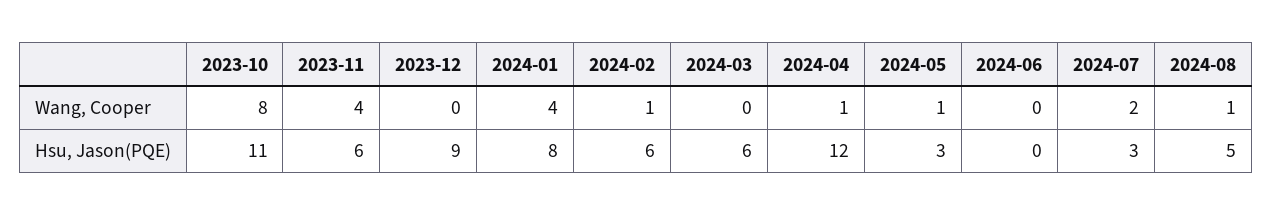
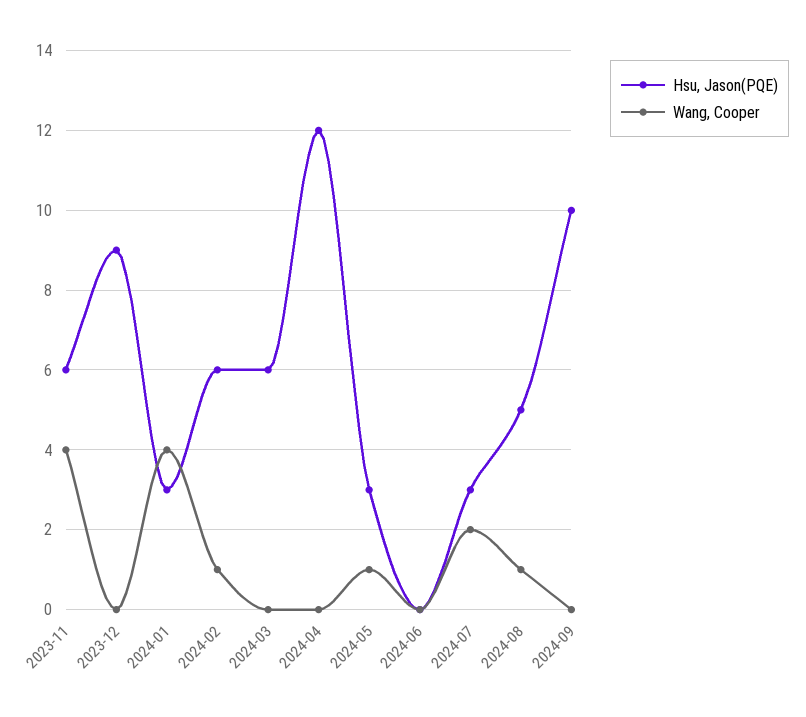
Wang, Cooper, 2023-10: 8 -> none
Wang, Cooper, 2024-04: 1 -> 0
Hsu, Jason(PQE), 2023-10: 11 -> none
Hsu, Jason(PQE), 2024-01: 8 -> 3
Hsu, Jason(PQE), 2024-09: none -> 10
Wang, Cooper, 2024-09: none -> 0

